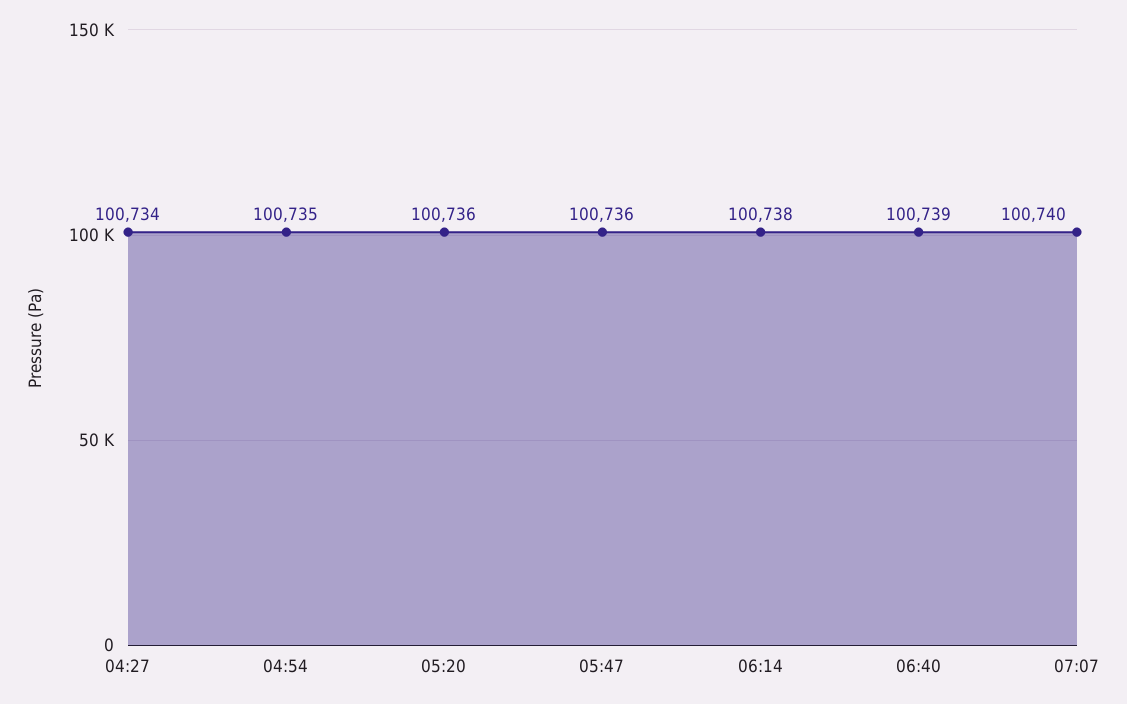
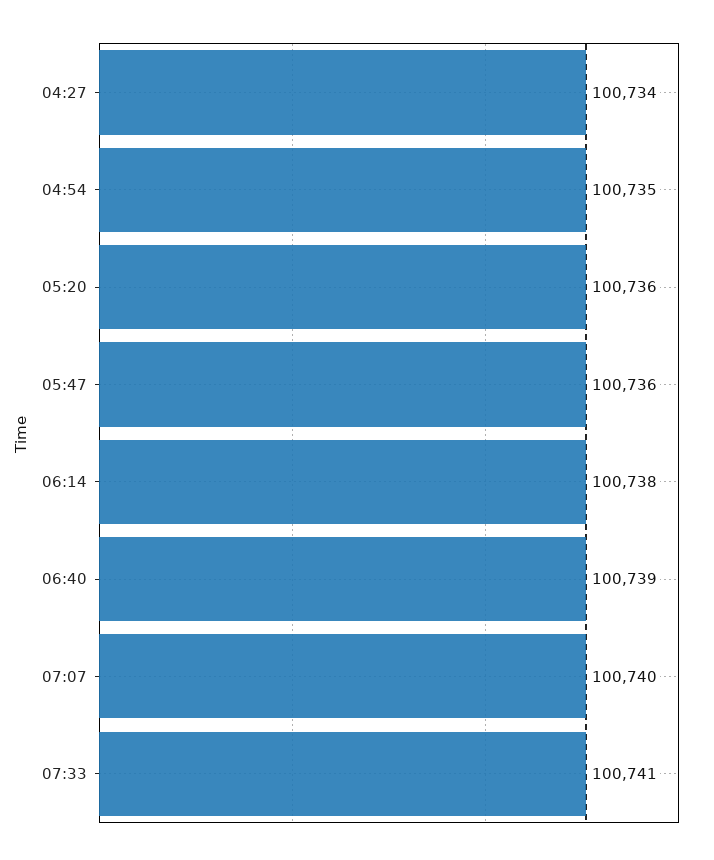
07:33: none -> 100741

